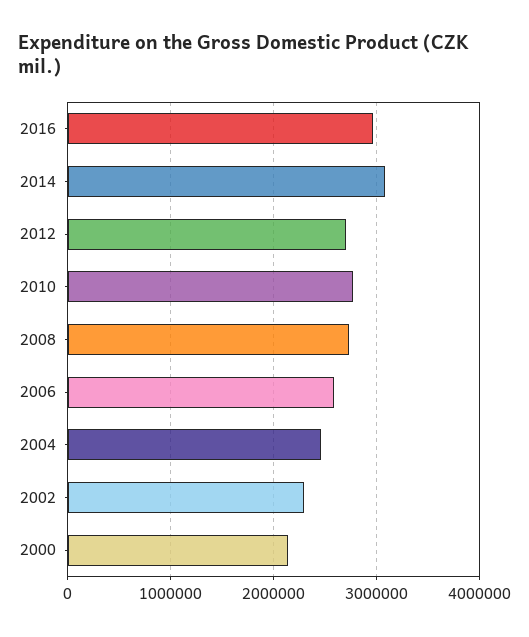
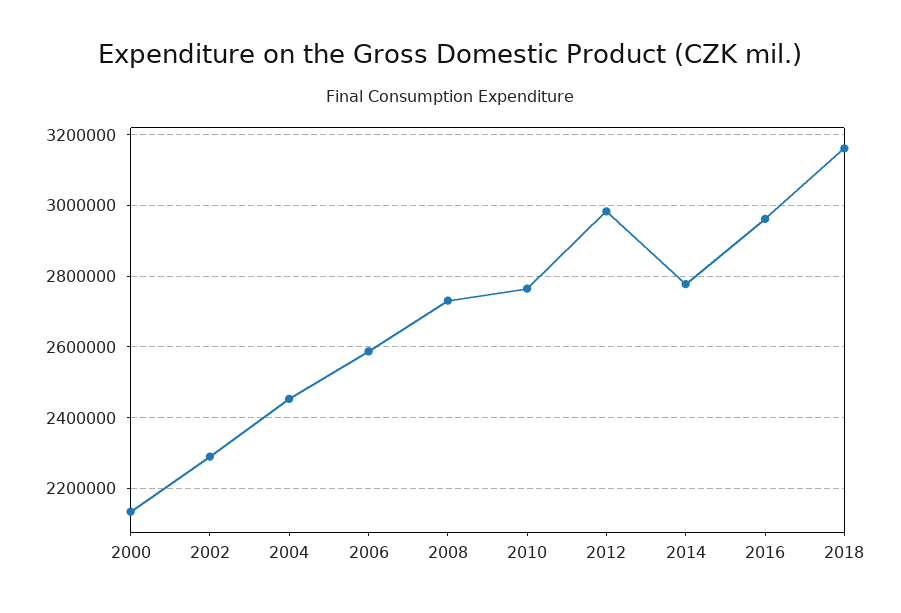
2014: 3100000 -> 2780000
2012: 2700000 -> 2980000
2018: none -> 3160000

